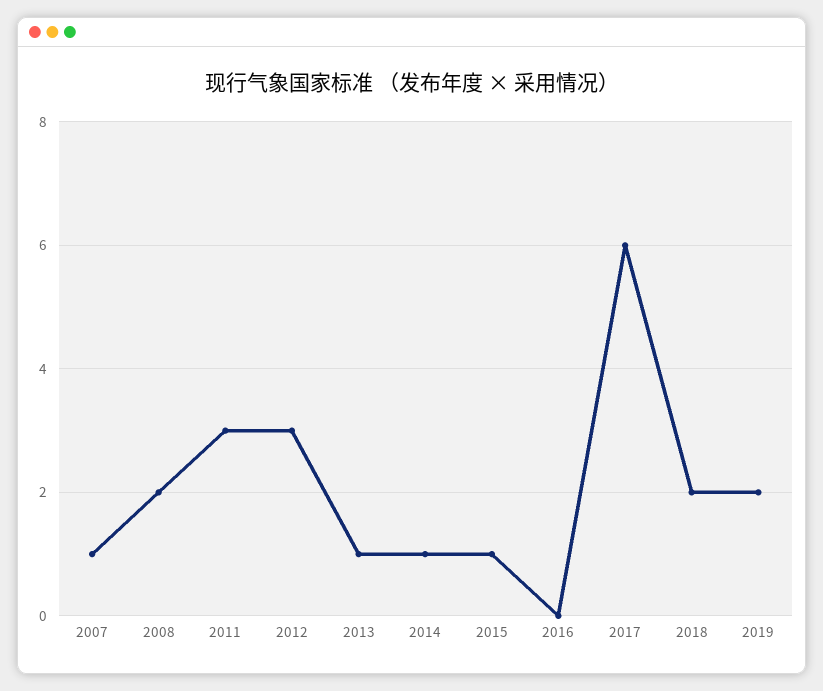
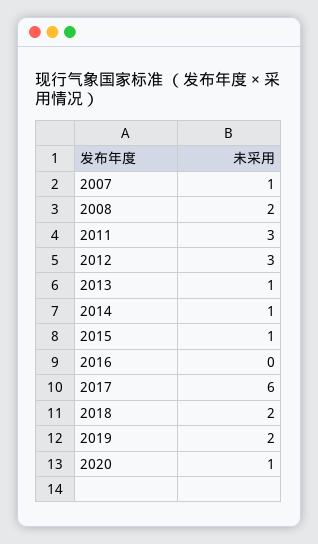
2020: none -> 1

